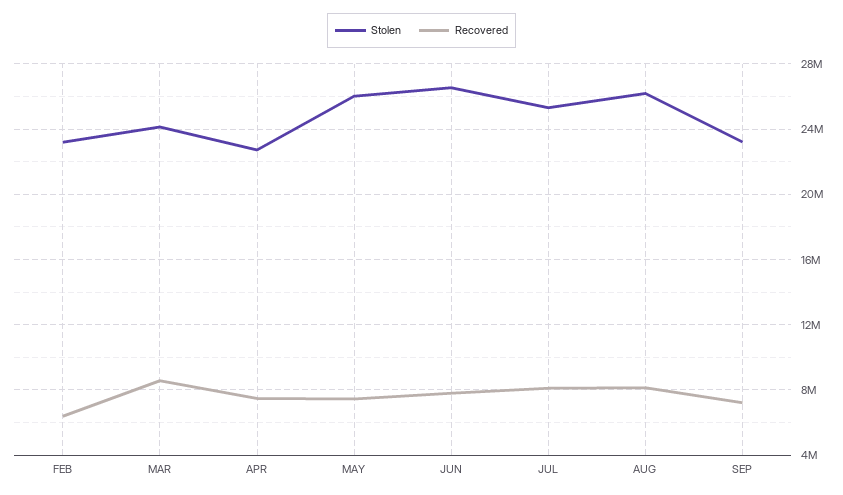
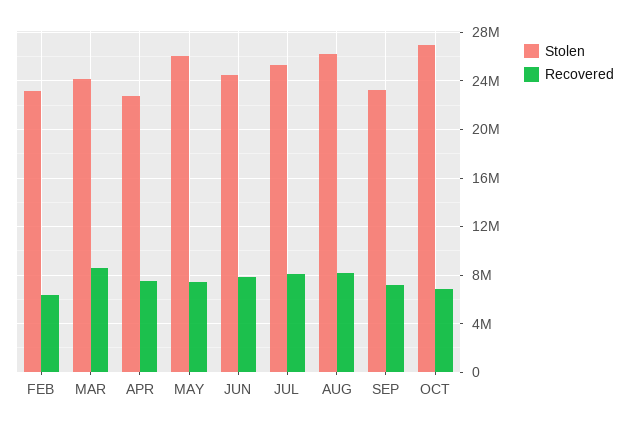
Stolen, JUN: 26500000 -> 24500000
Stolen, OCT: none -> 27000000
Recovered, OCT: none -> 7000000

